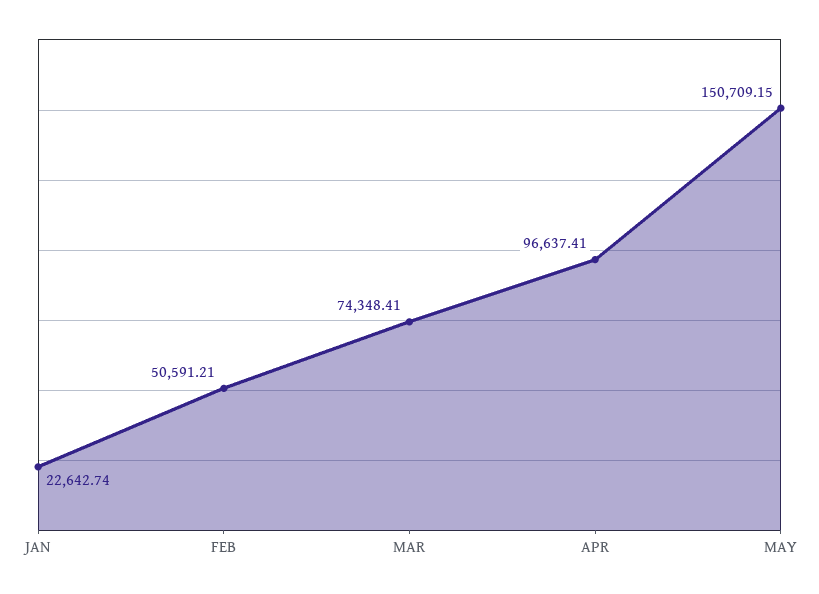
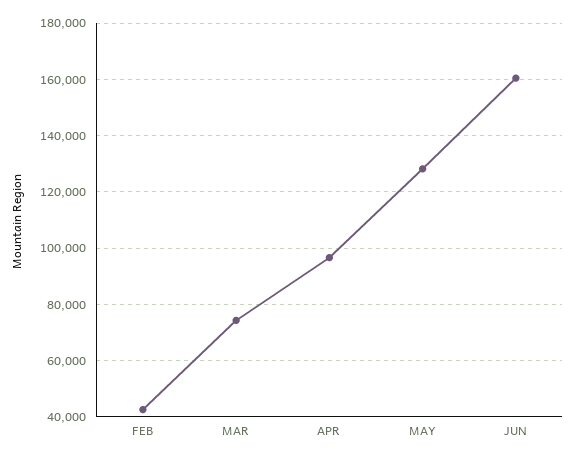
JAN: 22642.74 -> none
FEB: 50591.21 -> 42500
MAY: 150709.15 -> 127500
JUN: none -> 160000

